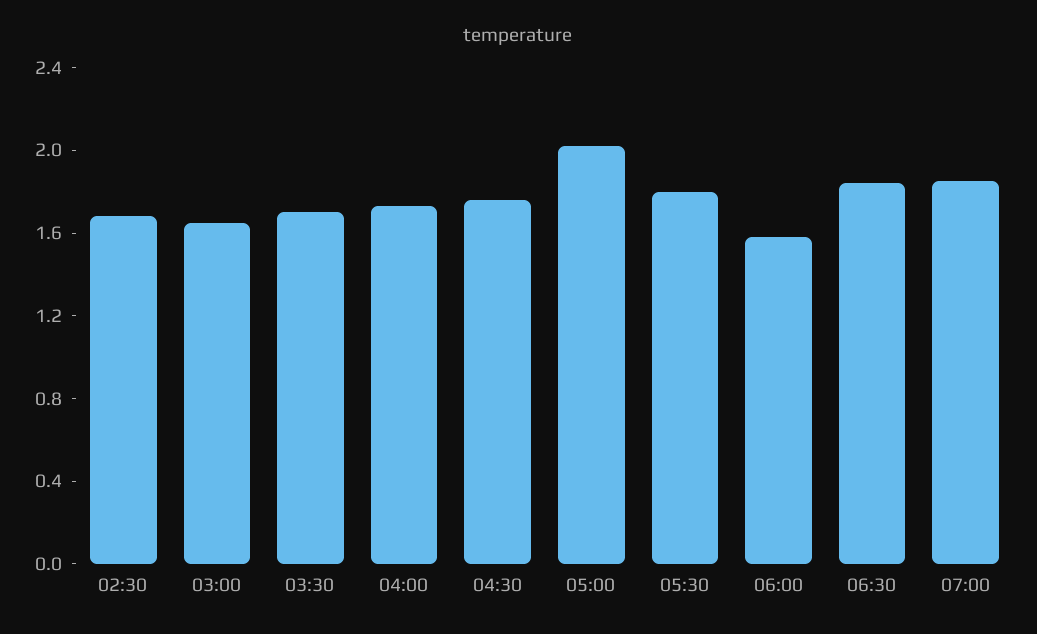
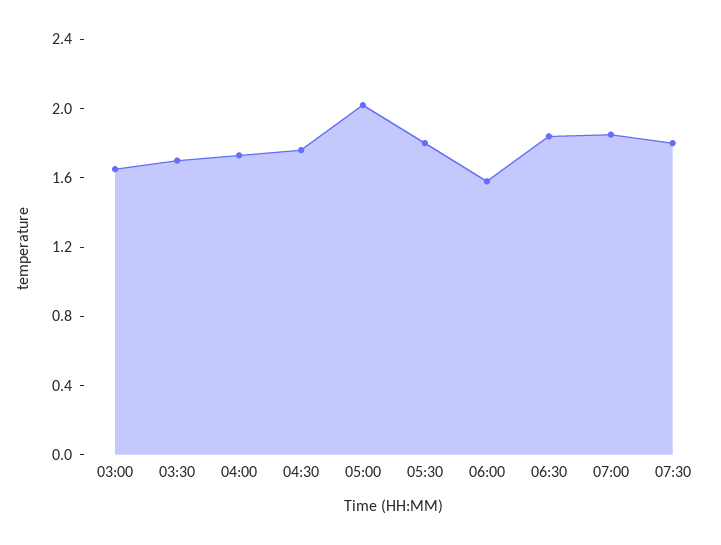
02:30: 1.7 -> none
07:30: none -> 1.8

